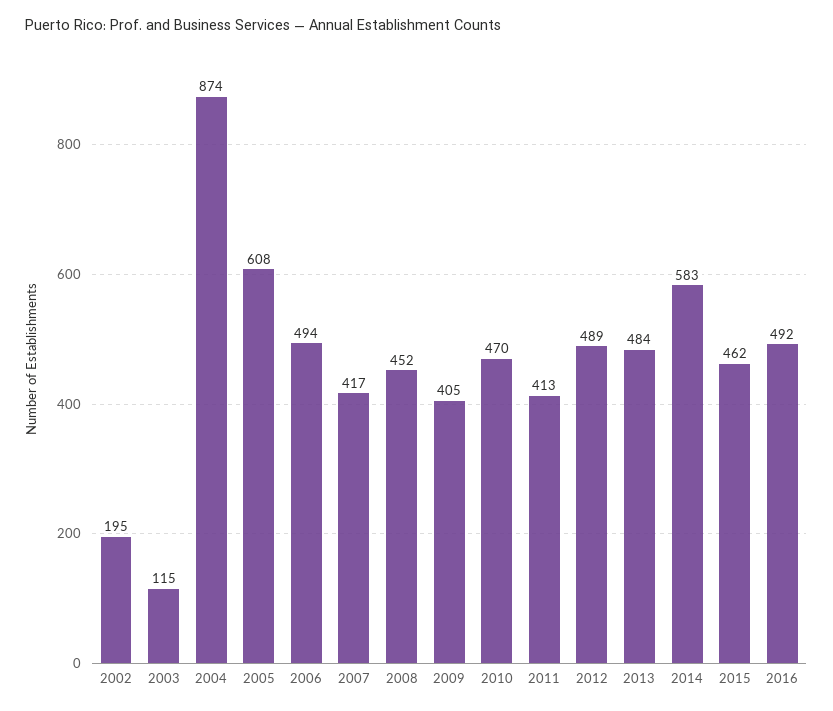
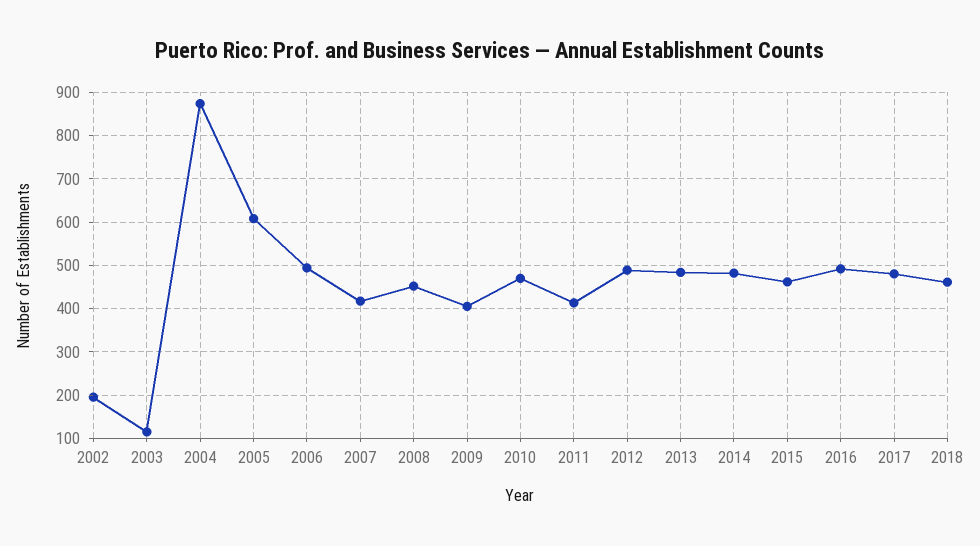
2014: 583 -> 480
2017: none -> 480
2018: none -> 460

